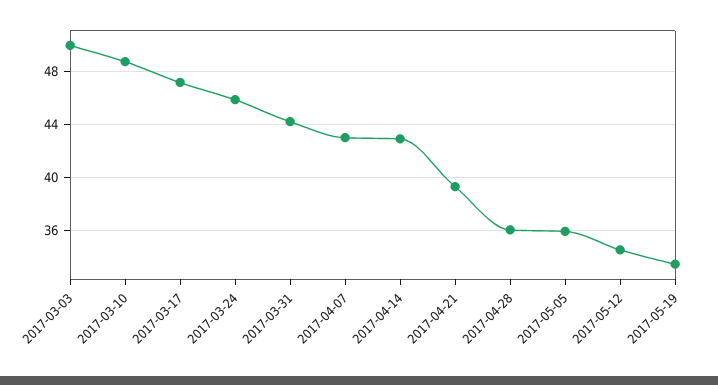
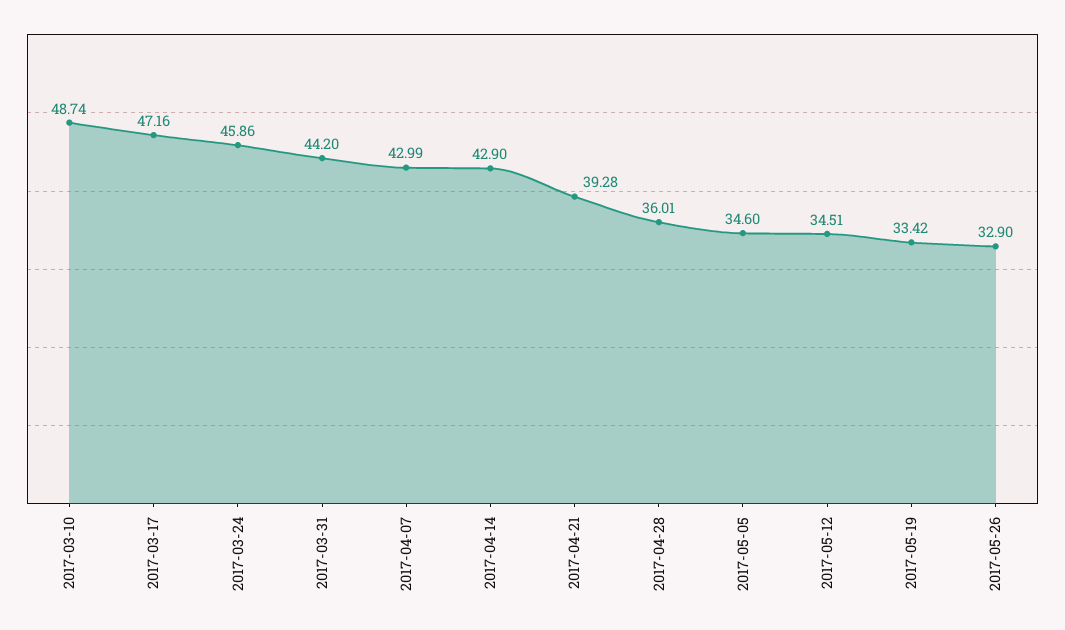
2017-03-03: 50 -> none
2017-05-05: 36 -> 34.6
2017-05-26: none -> 32.9

